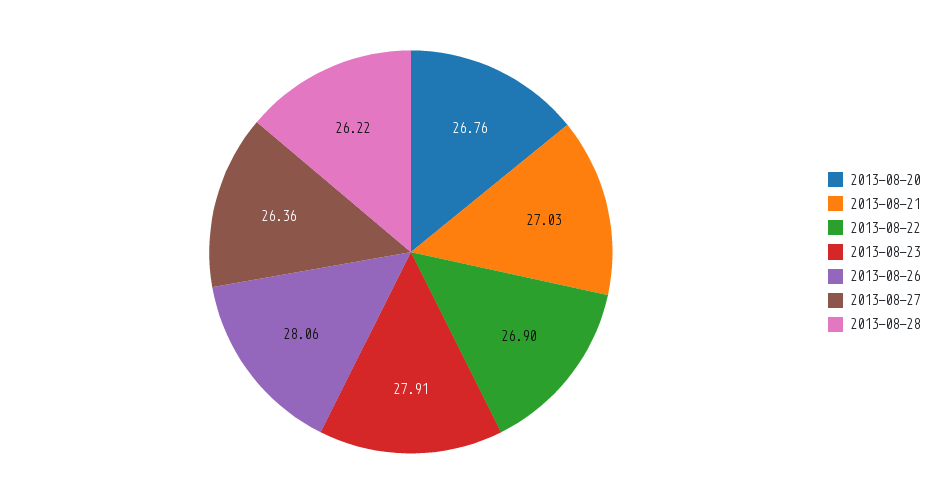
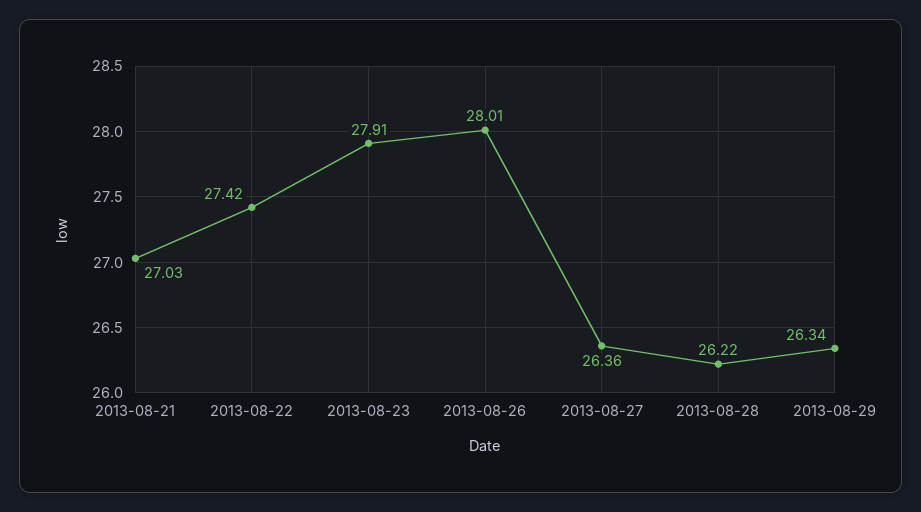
2013-08-20: 26.76 -> none
2013-08-22: 26.9 -> 27.42
2013-08-26: 28.06 -> 28.01
2013-08-29: none -> 26.34

